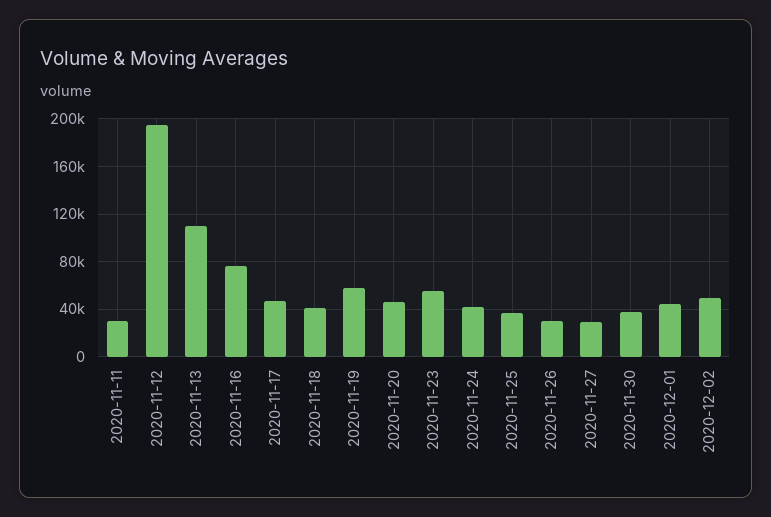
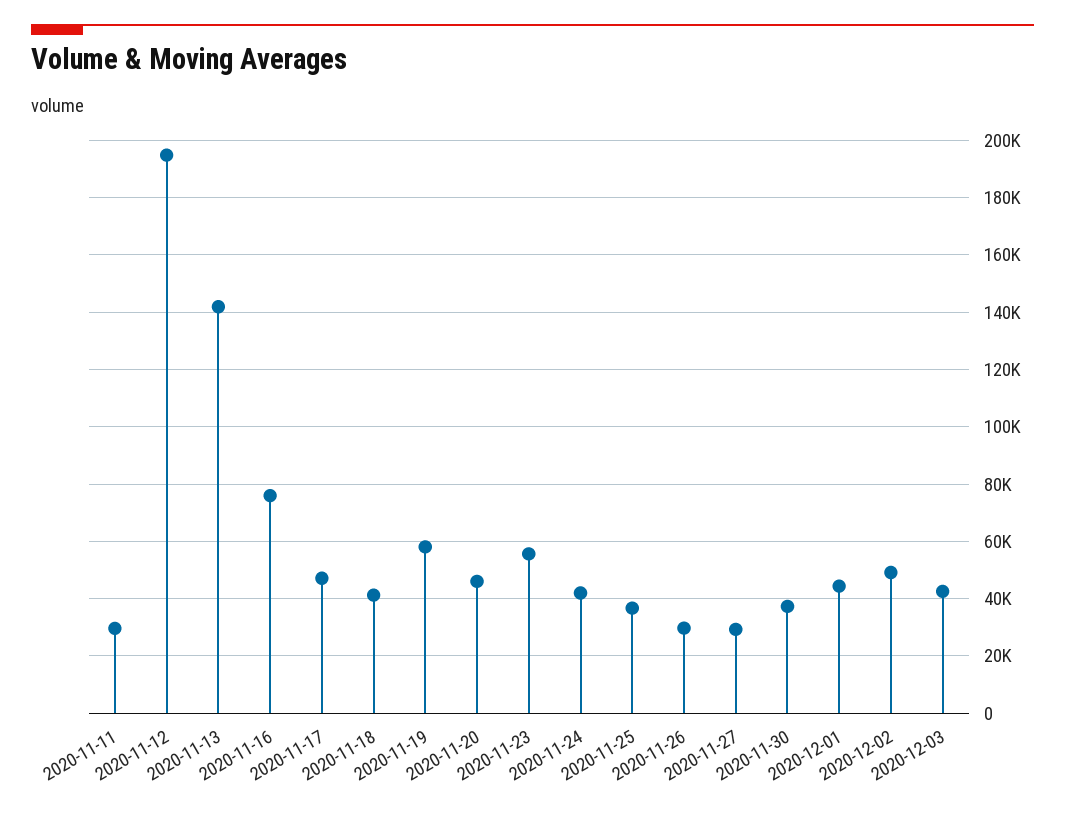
2020-11-13: 110000 -> 142500
2020-12-03: none -> 42500

